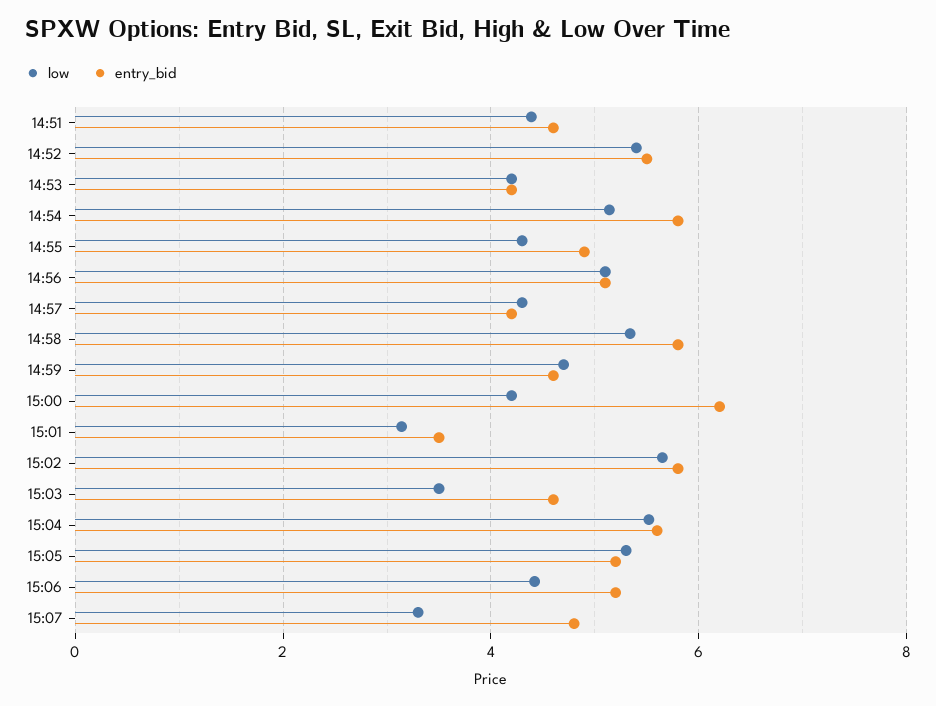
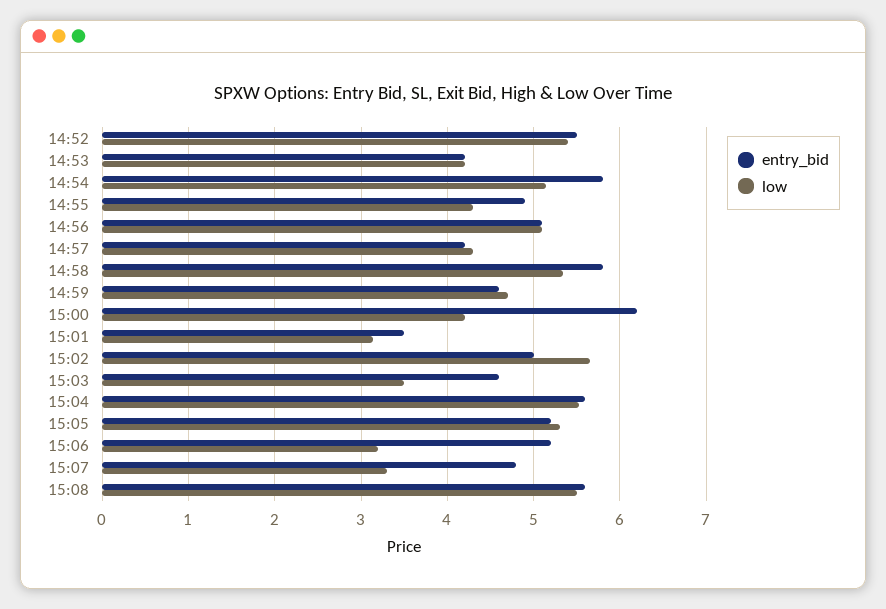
low, 14:51: 4.4 -> none
entry_bid, 14:51: 4.6 -> none
entry_bid, 15:02: 5.8 -> 5
low, 15:06: 4.4 -> 3.2
entry_bid, 15:08: none -> 5.6
low, 15:08: none -> 5.5

